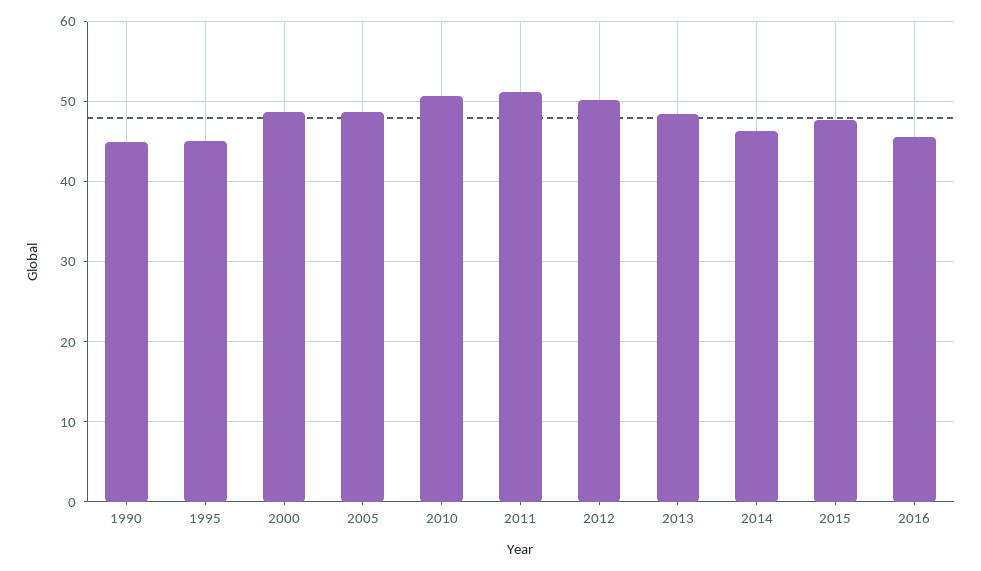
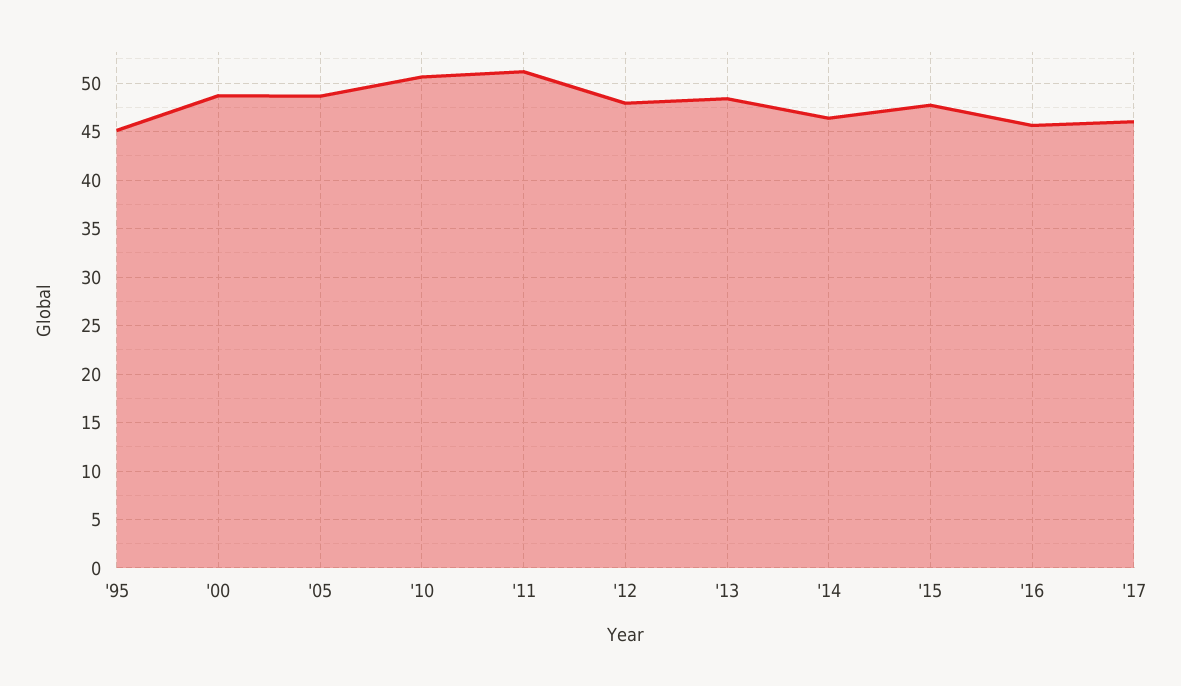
1990: 45 -> none
2012: 50 -> 48
'17: none -> 46

